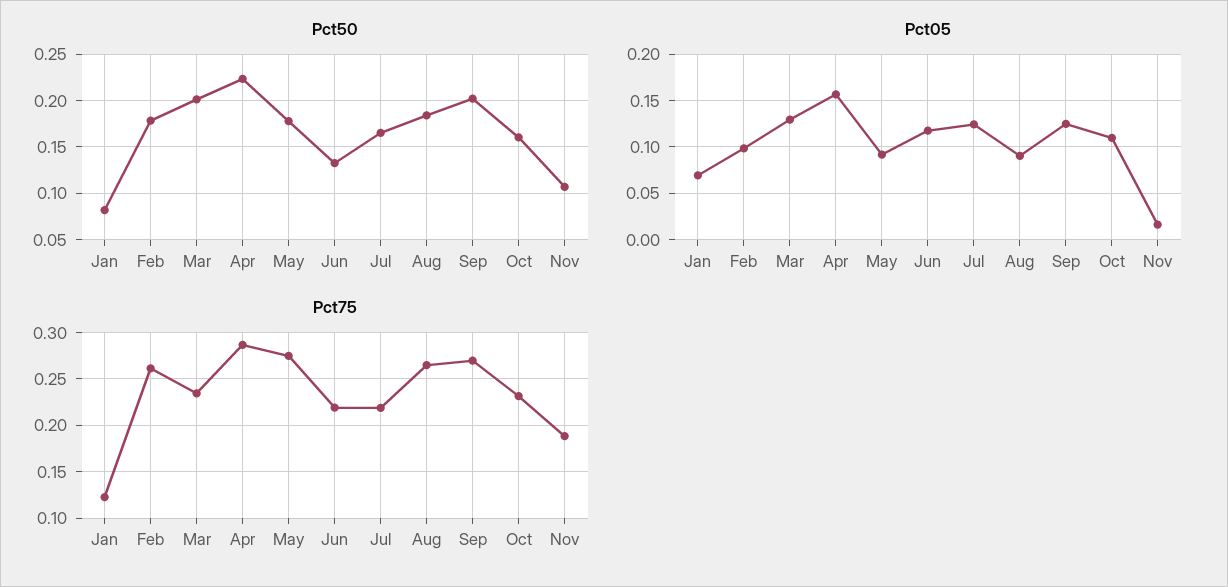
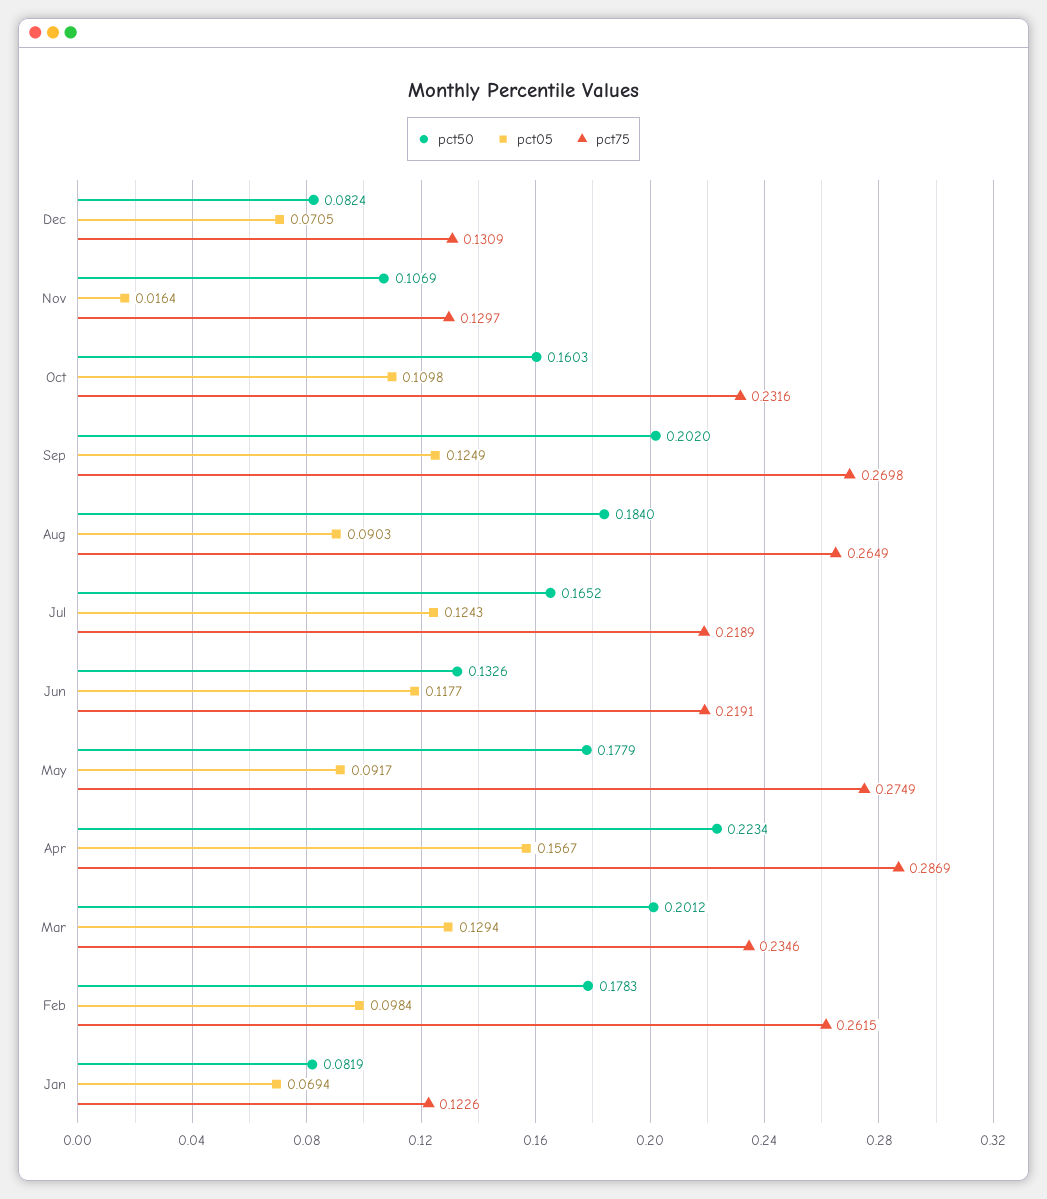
Pct75, Nov: 0.19 -> 0.1297
Pct50, Dec: none -> 0.0824
Pct05, Dec: none -> 0.0705
Pct75, Dec: none -> 0.1309

